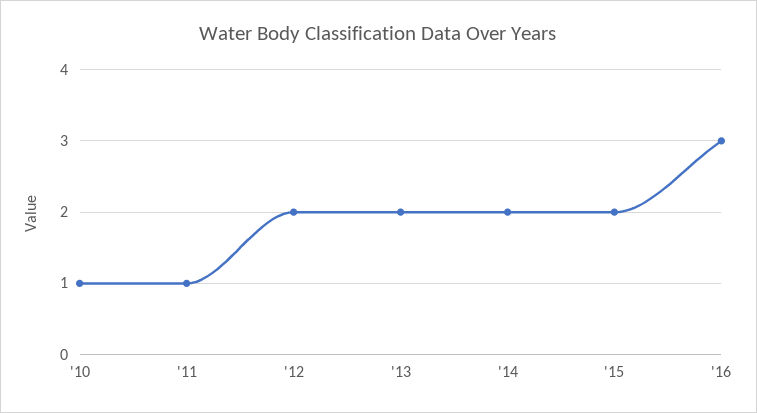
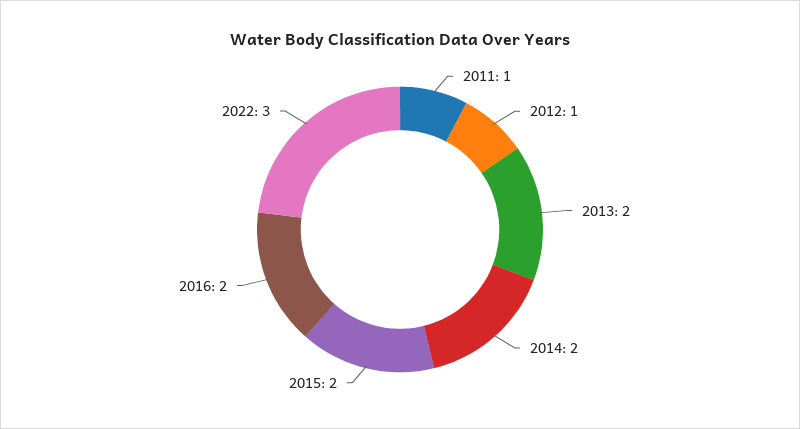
'10: 1 -> none
'12: 2 -> 1
'16: 3 -> 2
2022: none -> 3

